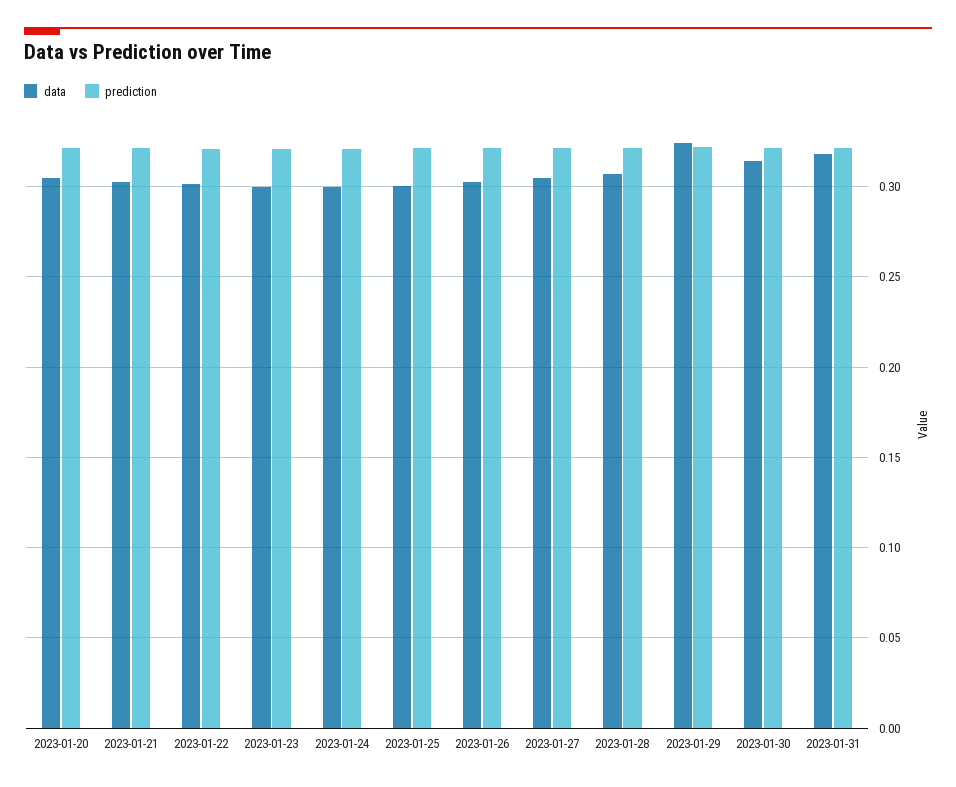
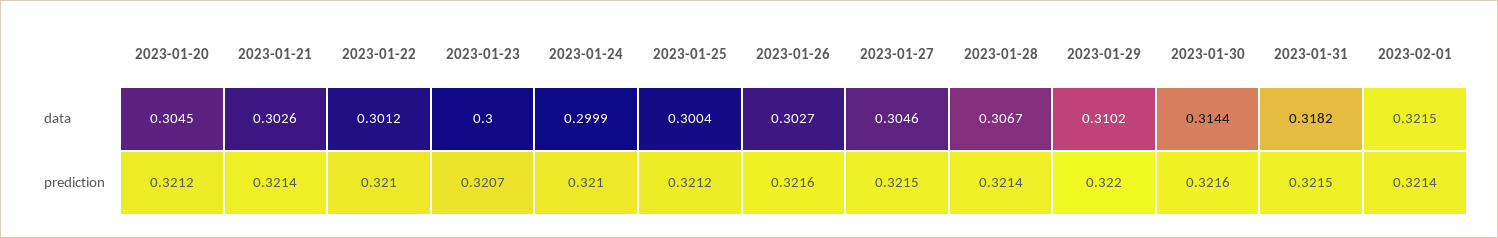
data, 2023-01-29: 0.325 -> 0.3102
data, 2023-02-01: none -> 0.3215
prediction, 2023-02-01: none -> 0.3214

